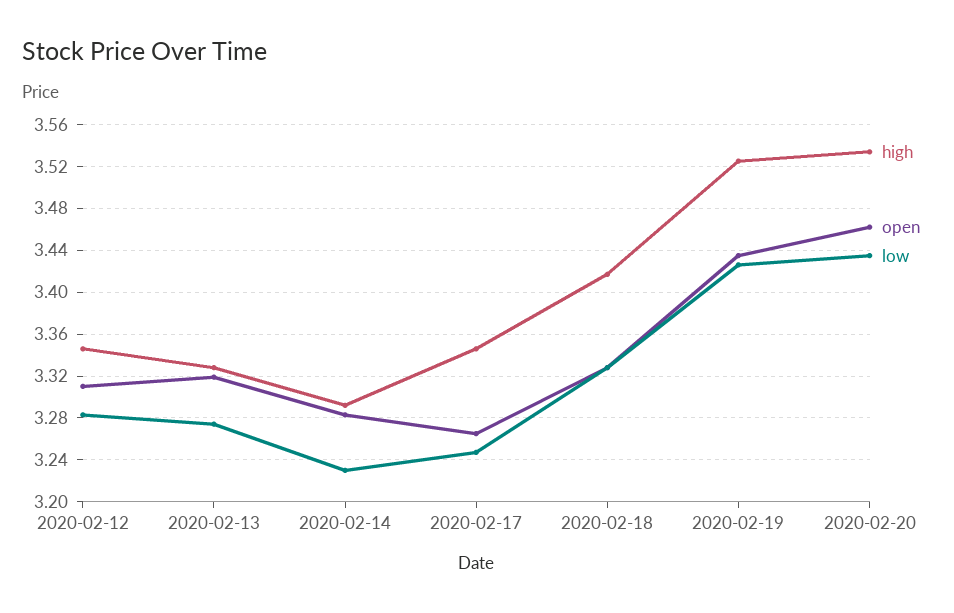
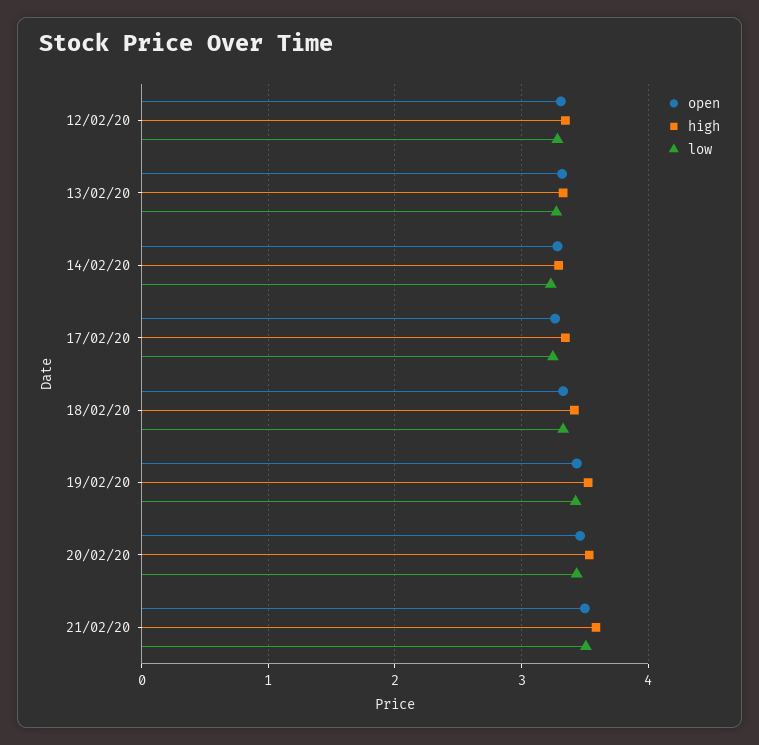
open, 21/02/20: none -> 3.5
high, 21/02/20: none -> 3.6
low, 21/02/20: none -> 3.5

